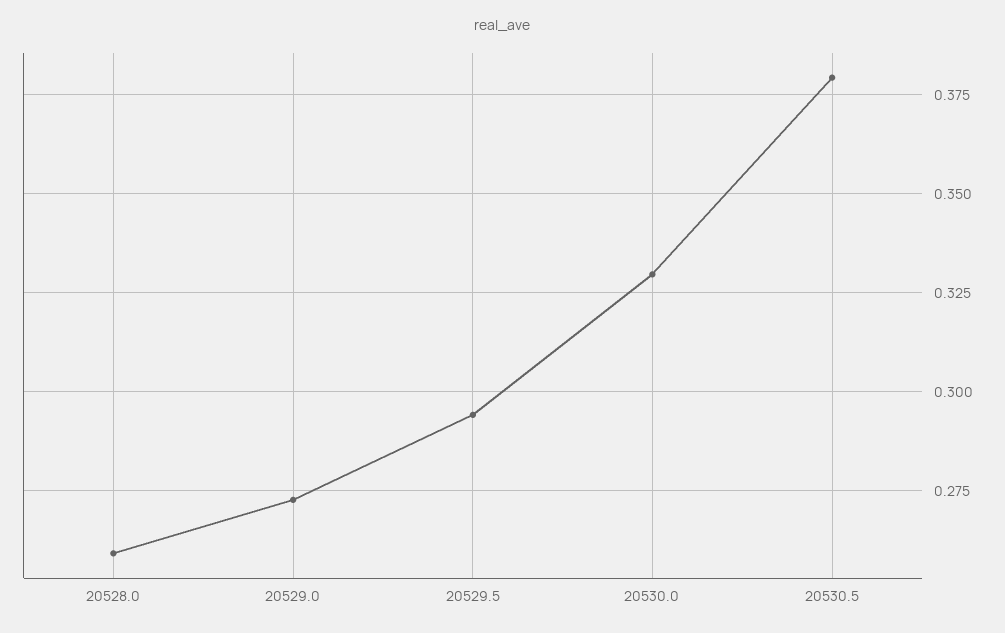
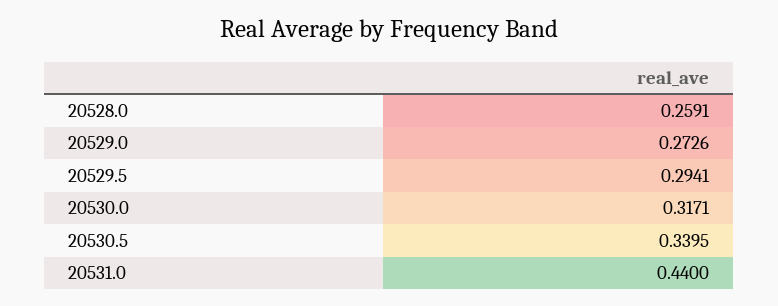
20530.0: 0.33 -> 0.3171
20530.5: 0.38 -> 0.3395
20531.0: none -> 0.44

